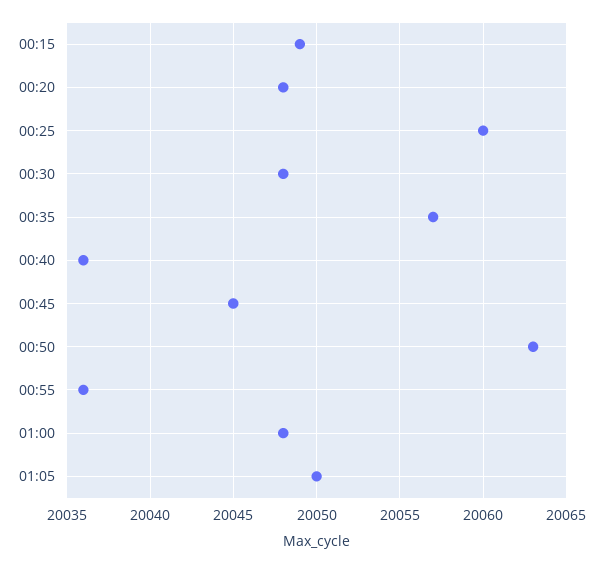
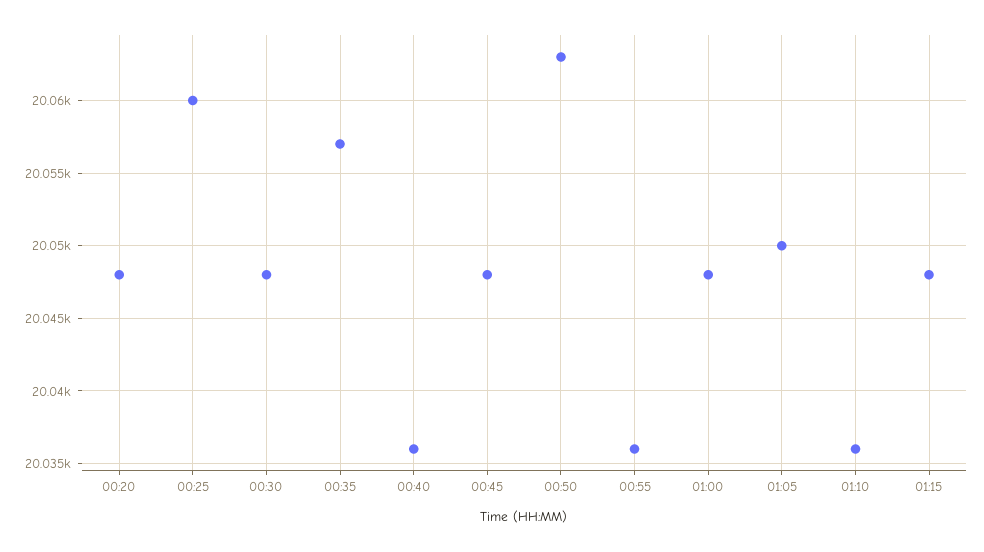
00:15: 20049 -> none
00:45: 20045 -> 20048
01:10: none -> 20036
01:15: none -> 20048

